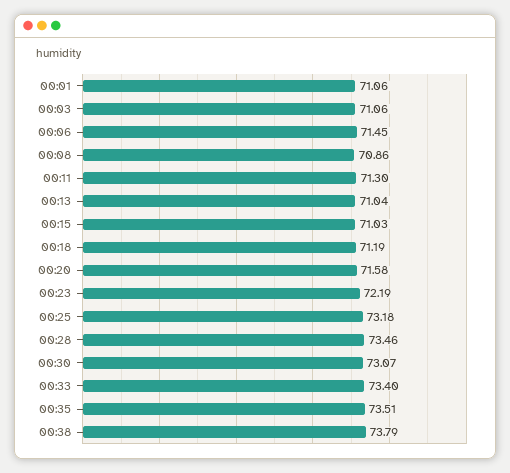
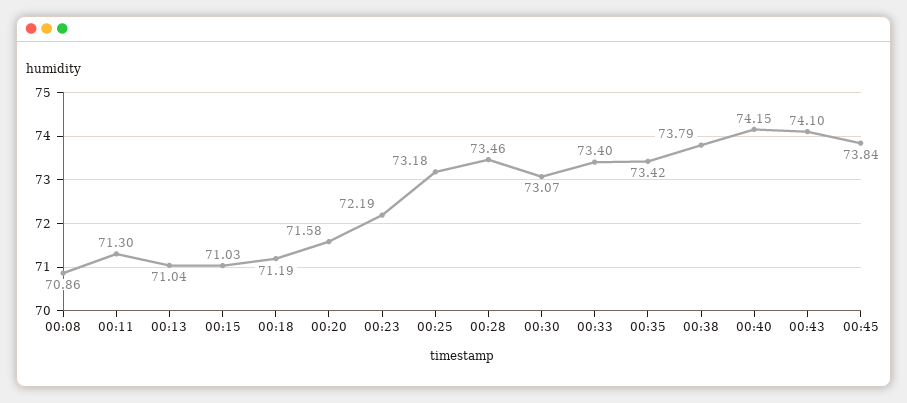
00:01: 71.06 -> none
00:03: 71.06 -> none
00:06: 71.45 -> none
00:35: 73.51 -> 73.42
00:40: none -> 74.15
00:43: none -> 74.1
00:45: none -> 73.84

